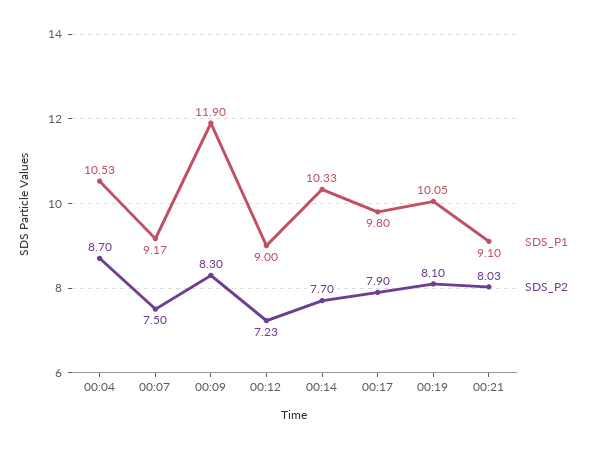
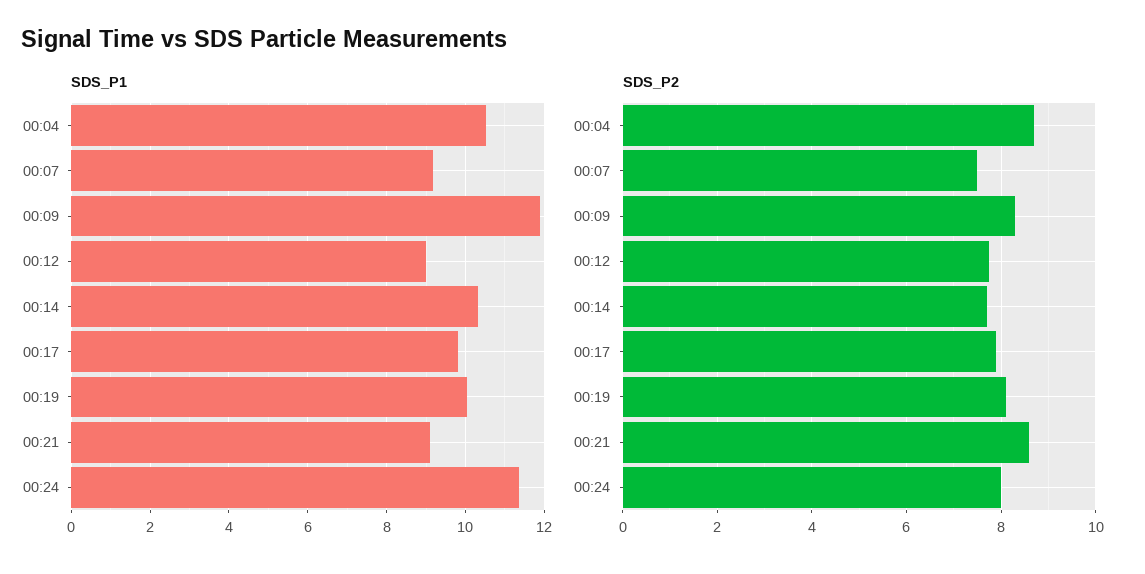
SDS_P2, 00:12: 7.23 -> 7.8
SDS_P2, 00:21: 8.03 -> 8.6
SDS_P1, 00:24: none -> 11.4
SDS_P2, 00:24: none -> 8

